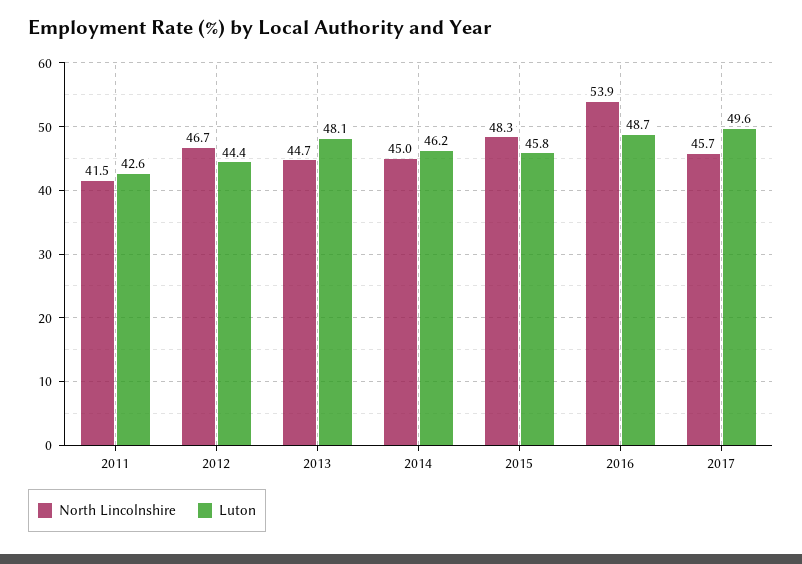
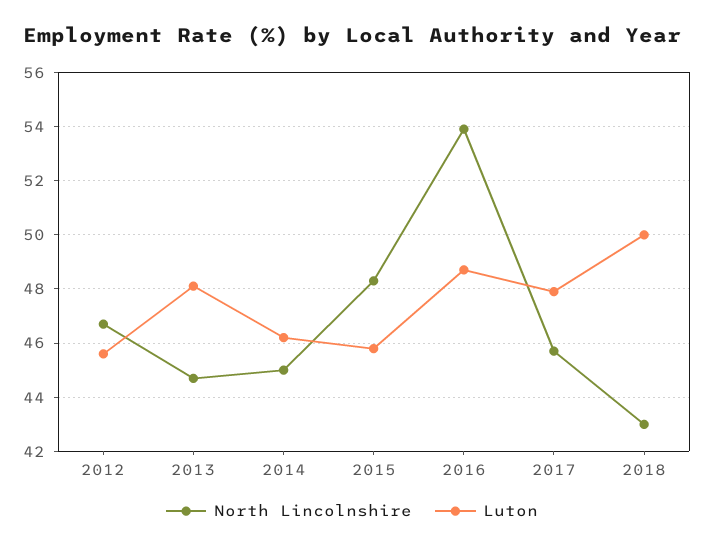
North Lincolnshire, 2011: 41.5 -> none
Luton, 2011: 42.6 -> none
Luton, 2012: 44.4 -> 45.5
Luton, 2017: 49.6 -> 48
North Lincolnshire, 2018: none -> 43
Luton, 2018: none -> 50

